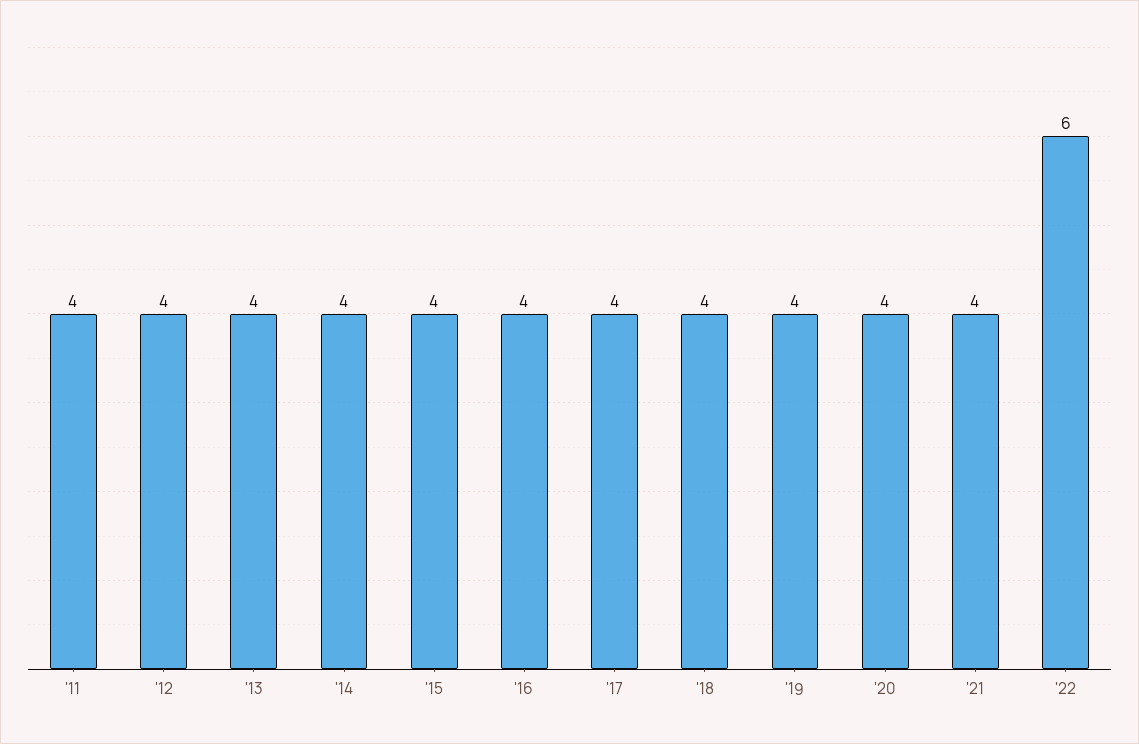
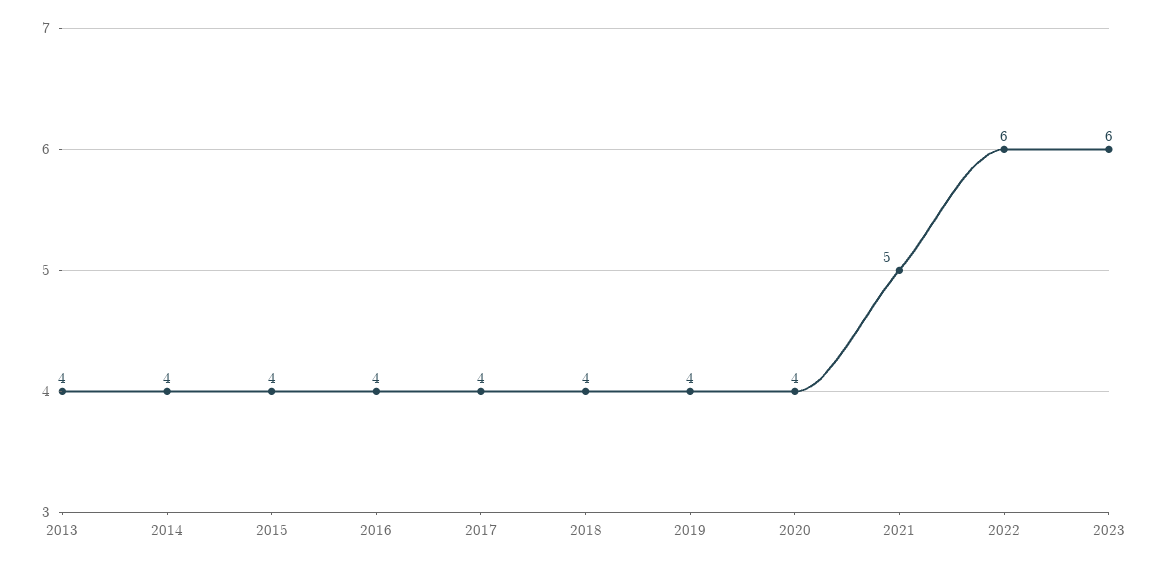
'11: 4 -> none
'12: 4 -> none
'21: 4 -> 5
2023: none -> 6

